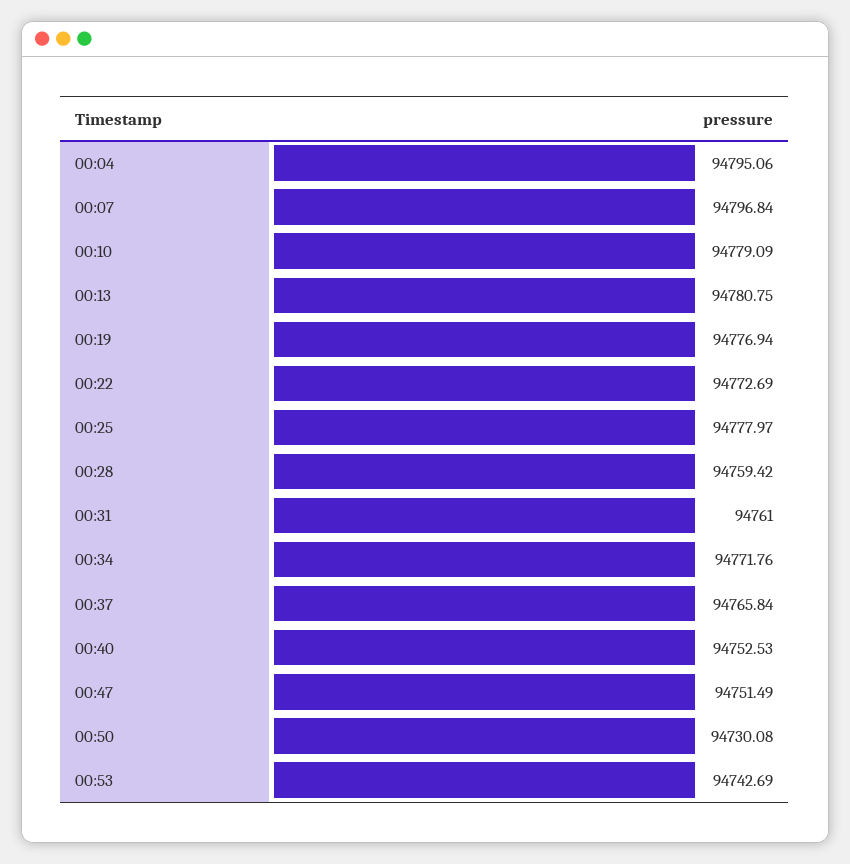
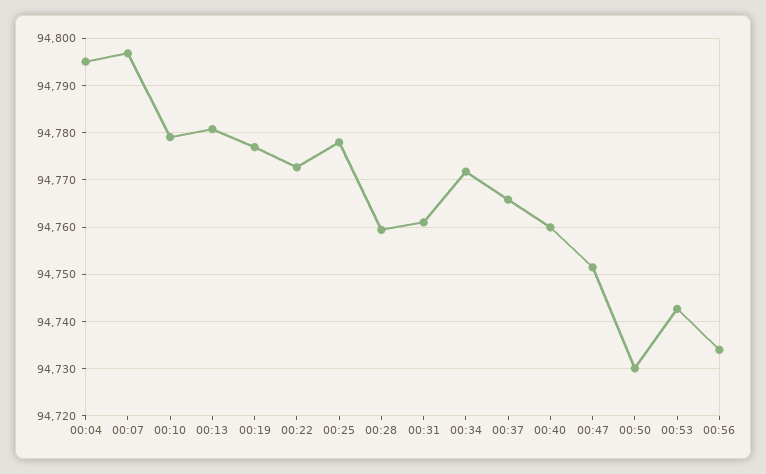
00:40: 94752.53 -> 94760
00:56: none -> 94734

